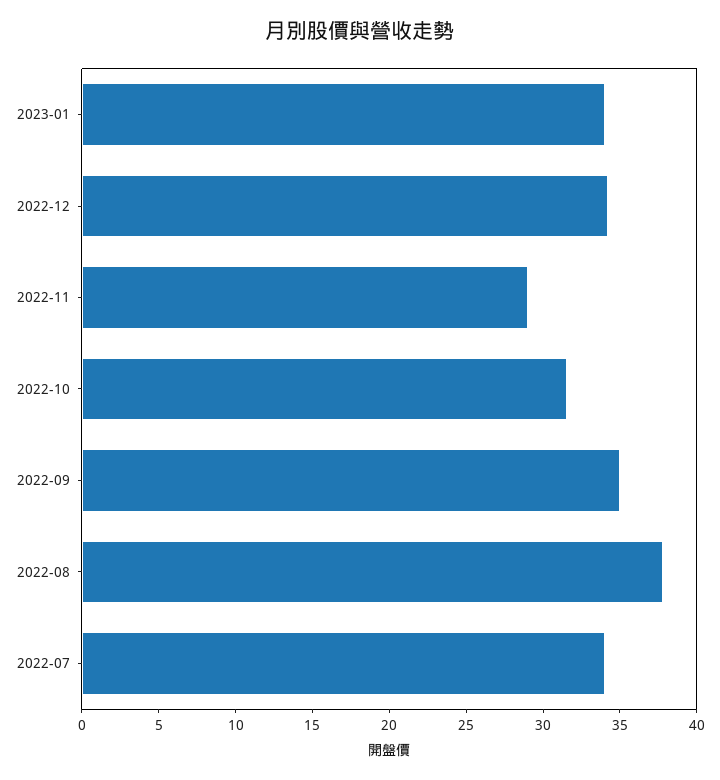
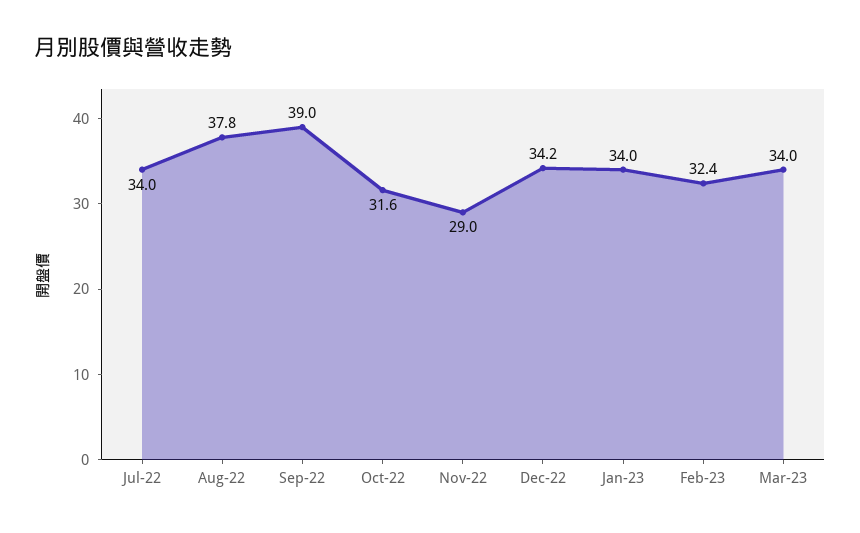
2022-09: 35 -> 39
Feb-23: none -> 32.4
Mar-23: none -> 34

